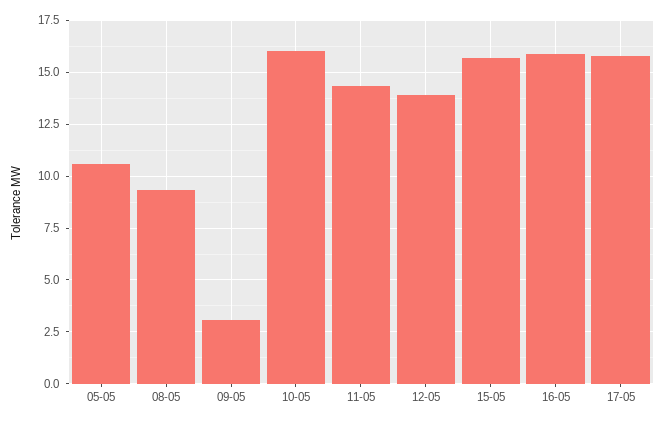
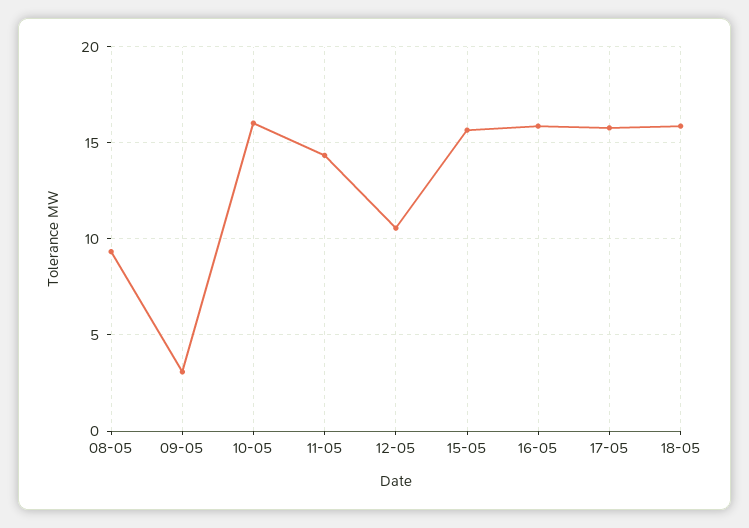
05-05: 10.5 -> none
12-05: 14 -> 10.5
18-05: none -> 16

